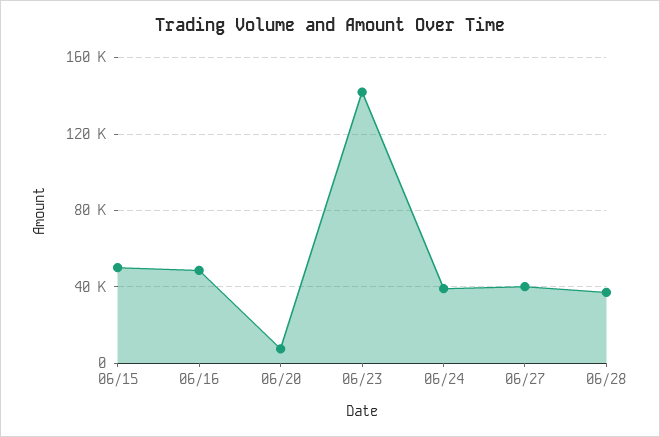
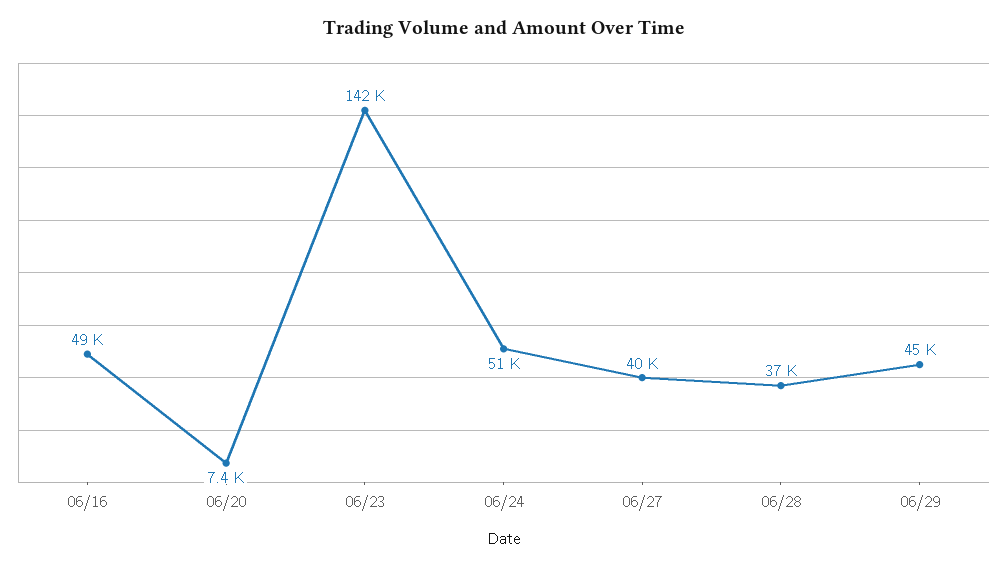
06/15: 50000 -> none
06/24: 40000 -> 51000
06/29: none -> 45000

